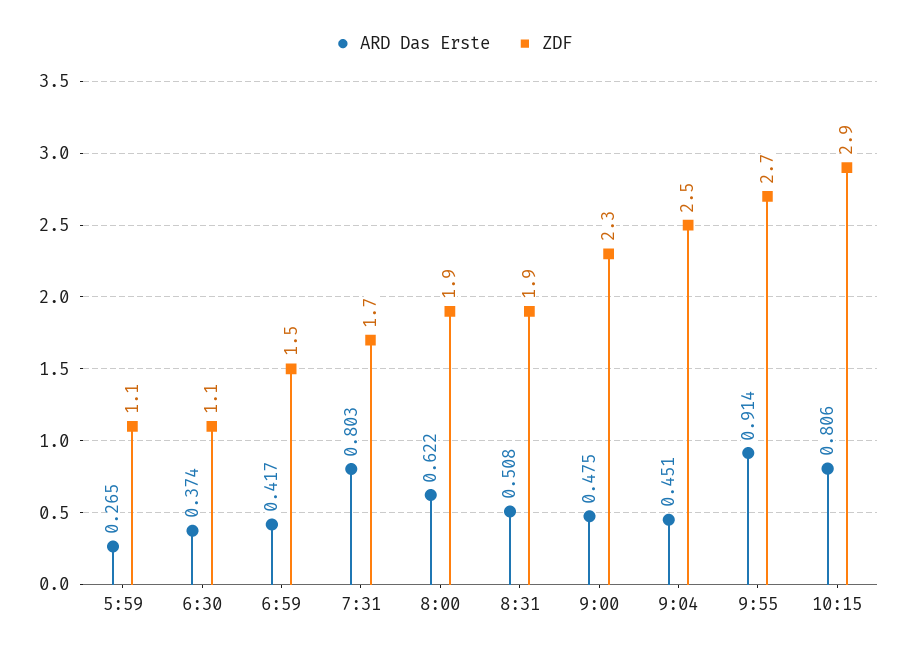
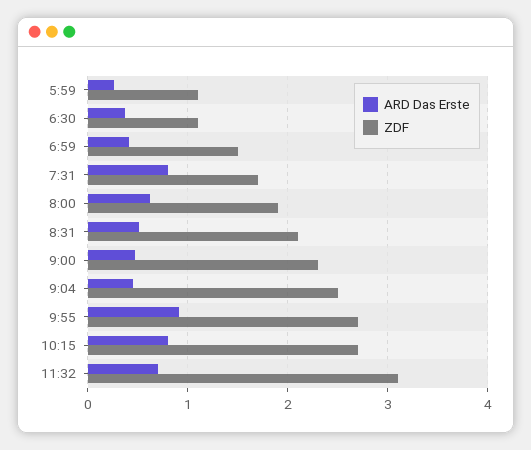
ZDF, 8:31: 1.9 -> 2.1
ZDF, 10:15: 2.9 -> 2.7
ARD Das Erste, 11:32: none -> 0.7
ZDF, 11:32: none -> 3.1

